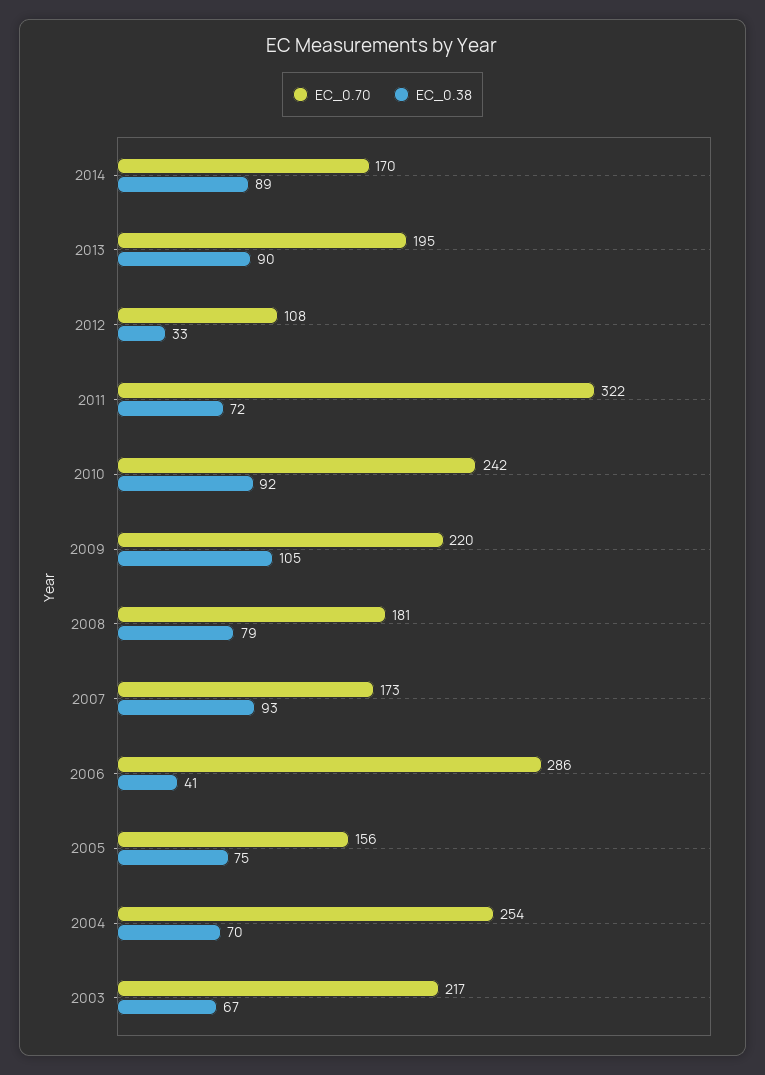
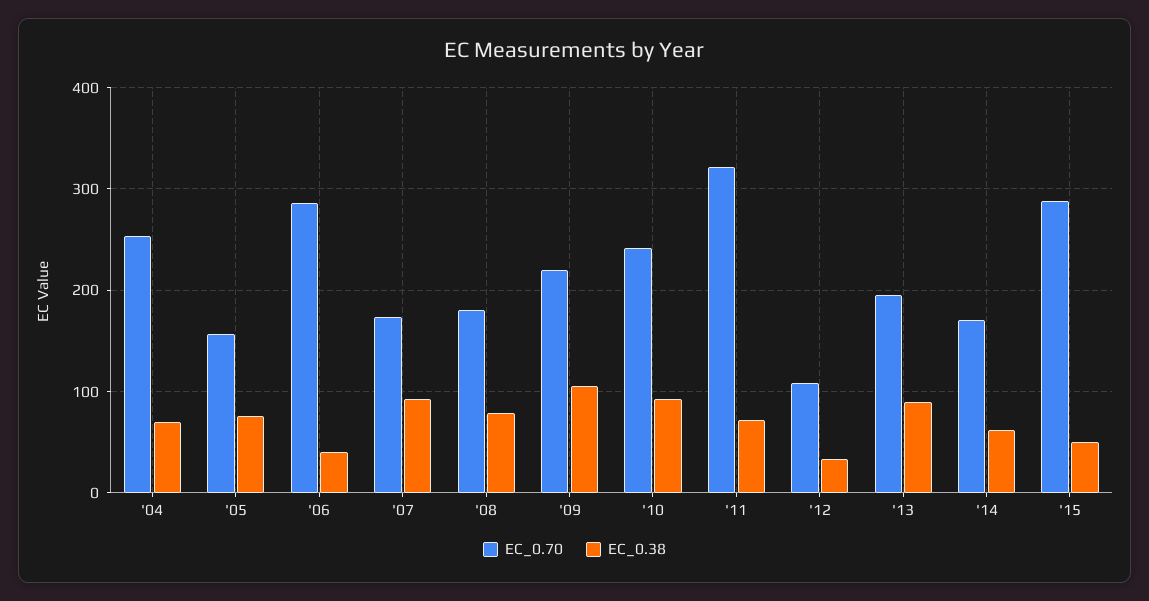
EC_0.38, 2014: 89 -> 60
EC_0.70, 2003: 217 -> none
EC_0.38, 2003: 67 -> none
EC_0.70, '15: none -> 290
EC_0.38, '15: none -> 50

